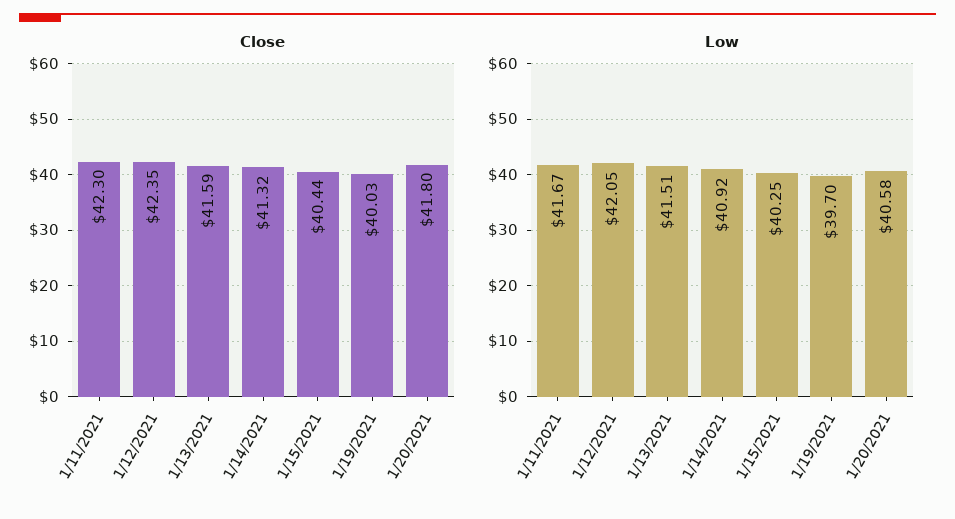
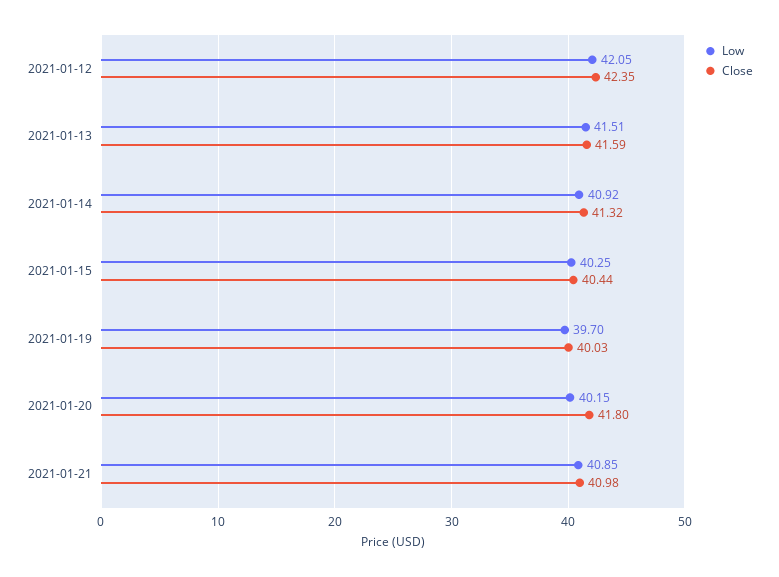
Close, 1/11/2021: 42.3 -> none
Low, 1/11/2021: 41.67 -> none
Low, 1/20/2021: 40.58 -> 40.15
Low, 2021-01-21: none -> 40.85
Close, 2021-01-21: none -> 40.98

